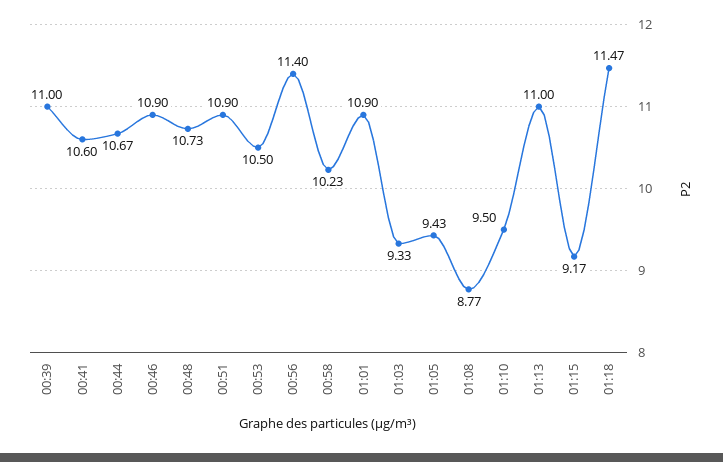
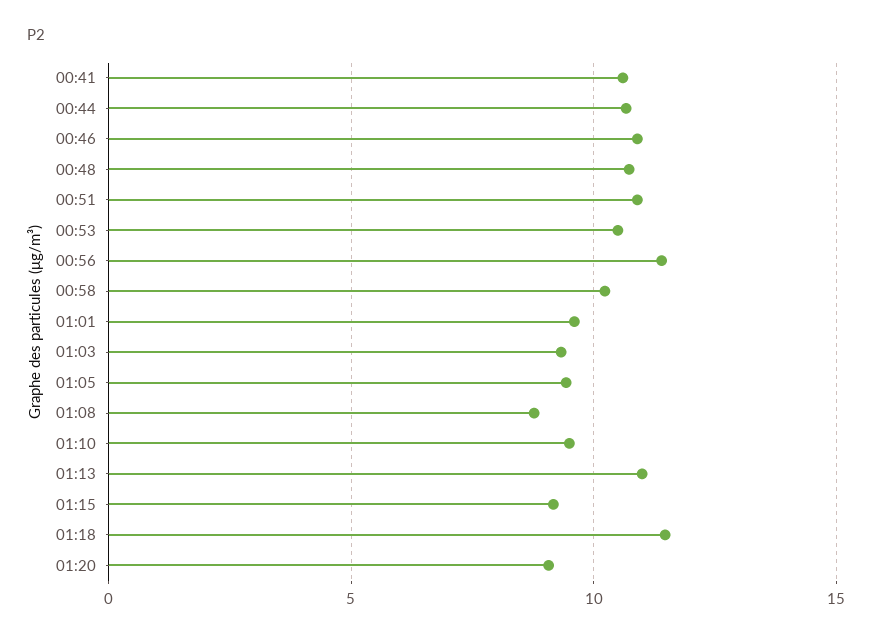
00:39: 11 -> none
01:01: 10.9 -> 9.5
01:20: none -> 9

